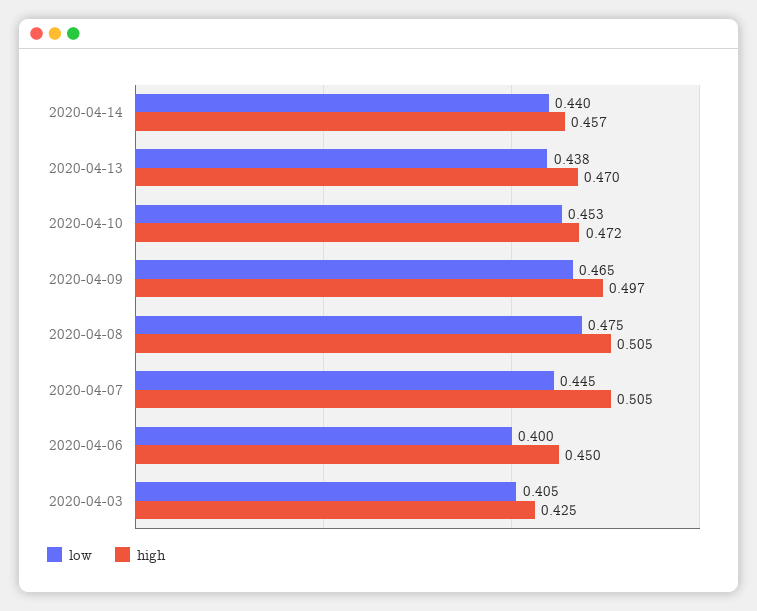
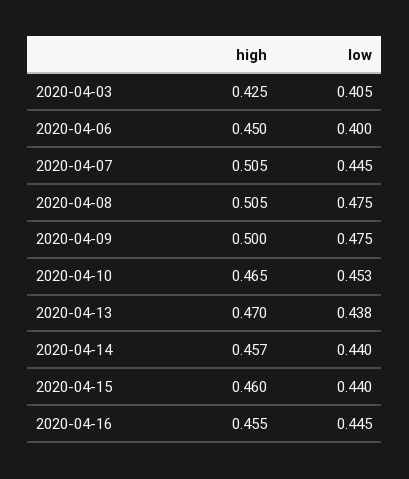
high, 2020-04-10: 0.472 -> 0.465
low, 2020-04-09: 0.465 -> 0.475
high, 2020-04-09: 0.497 -> 0.5
high, 2020-04-15: none -> 0.46
low, 2020-04-15: none -> 0.44
high, 2020-04-16: none -> 0.455
low, 2020-04-16: none -> 0.445

